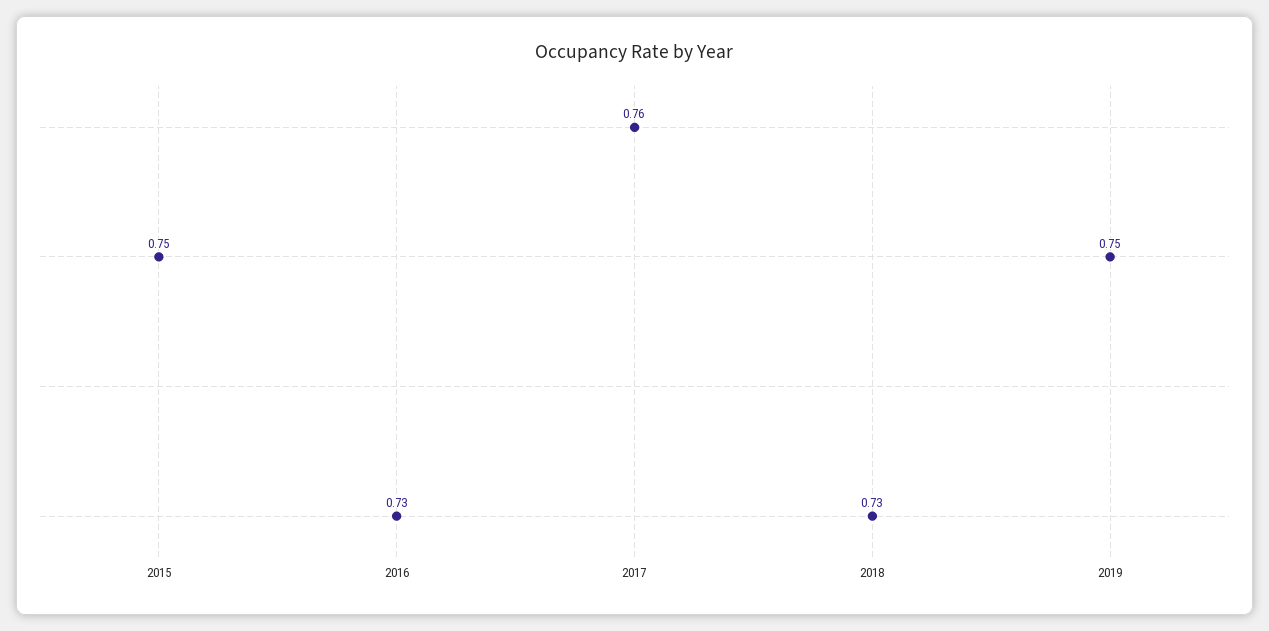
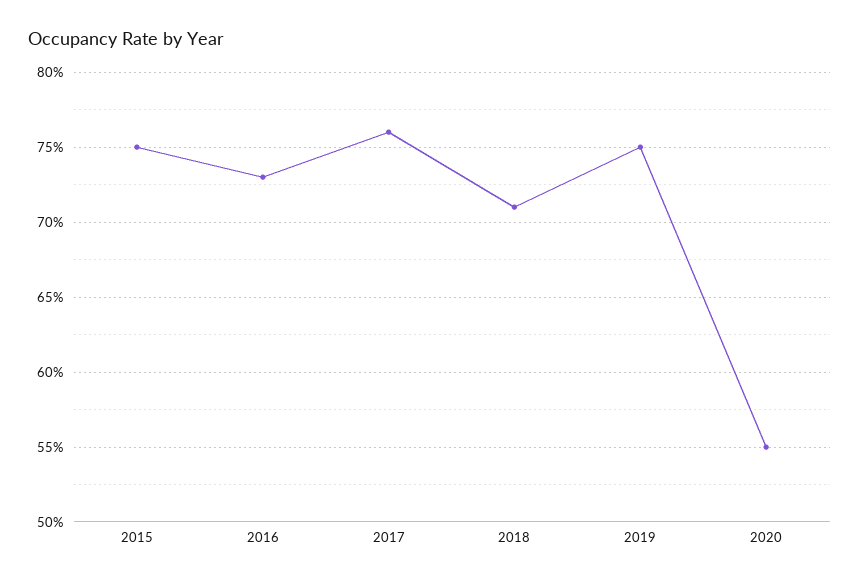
2018: 0.73 -> 0.71
2020: none -> 0.55

